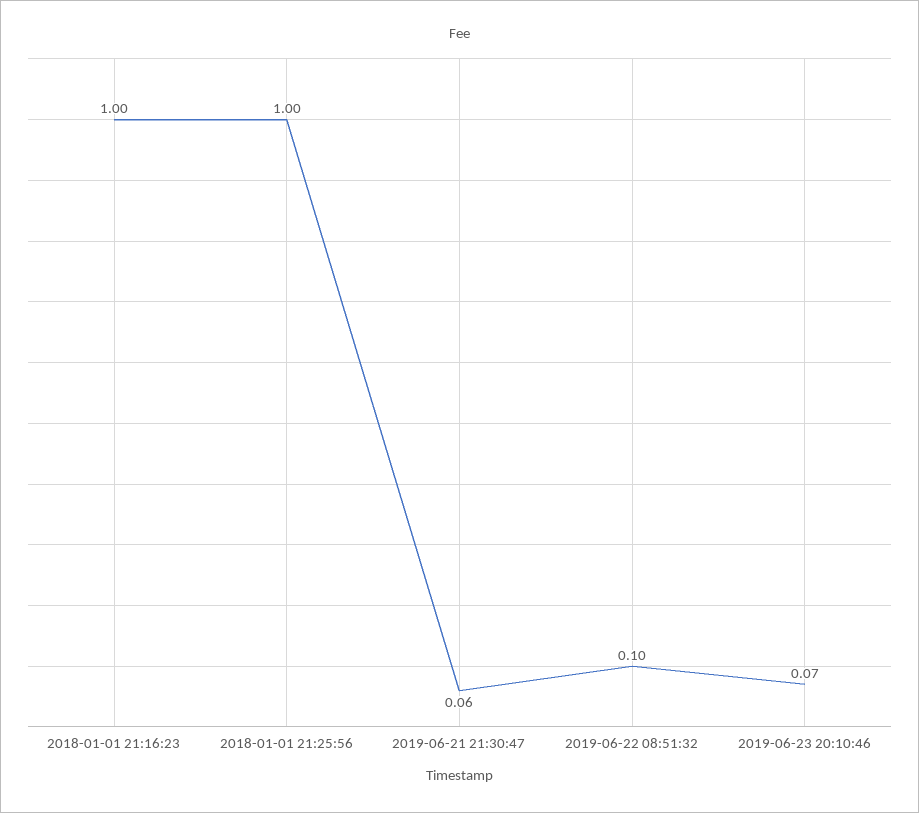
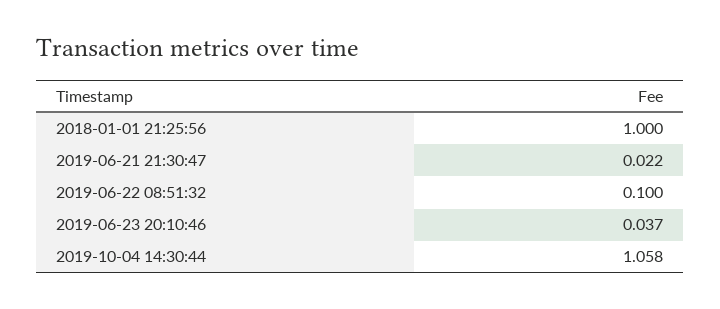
2018-01-01 21:16:23: 1 -> none
2019-06-21 21:30:47: 0.06 -> 0.022
2019-06-23 20:10:46: 0.07 -> 0.037
2019-10-04 14:30:44: none -> 1.058

